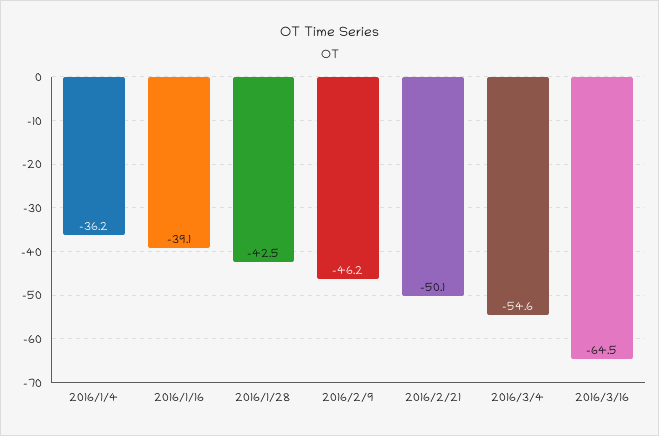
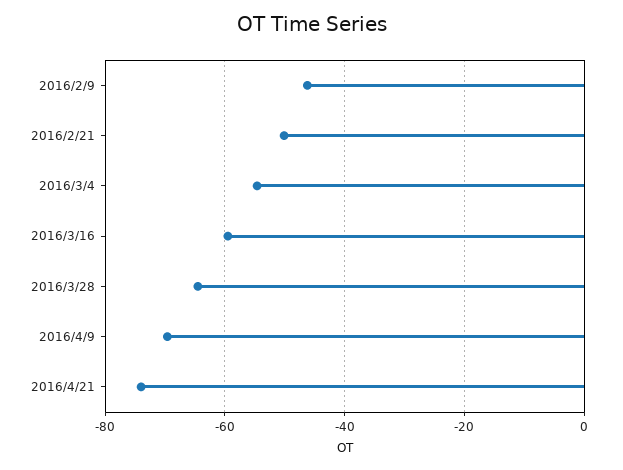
2016/1/4: -36.2 -> none
2016/1/16: -39.1 -> none
2016/1/28: -42.5 -> none
2016/3/16: -64.5 -> -60
2016/3/28: none -> -64
2016/4/9: none -> -70
2016/4/21: none -> -74

